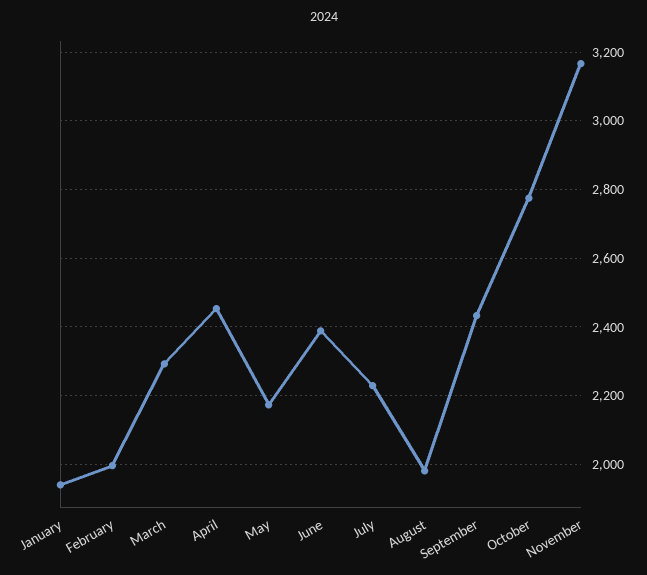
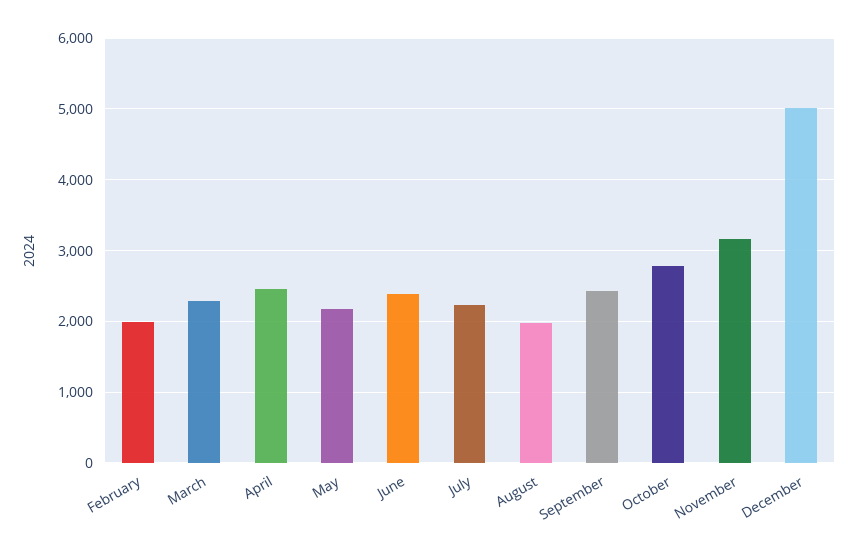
January: 1940 -> none
December: none -> 5000

